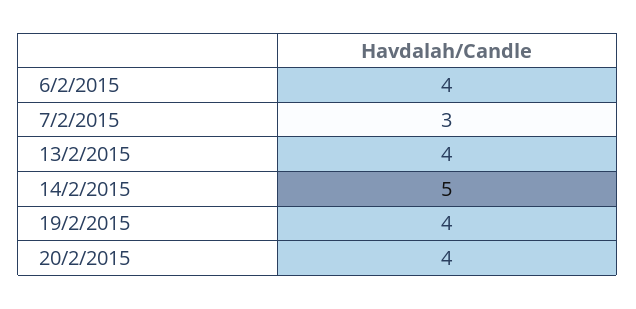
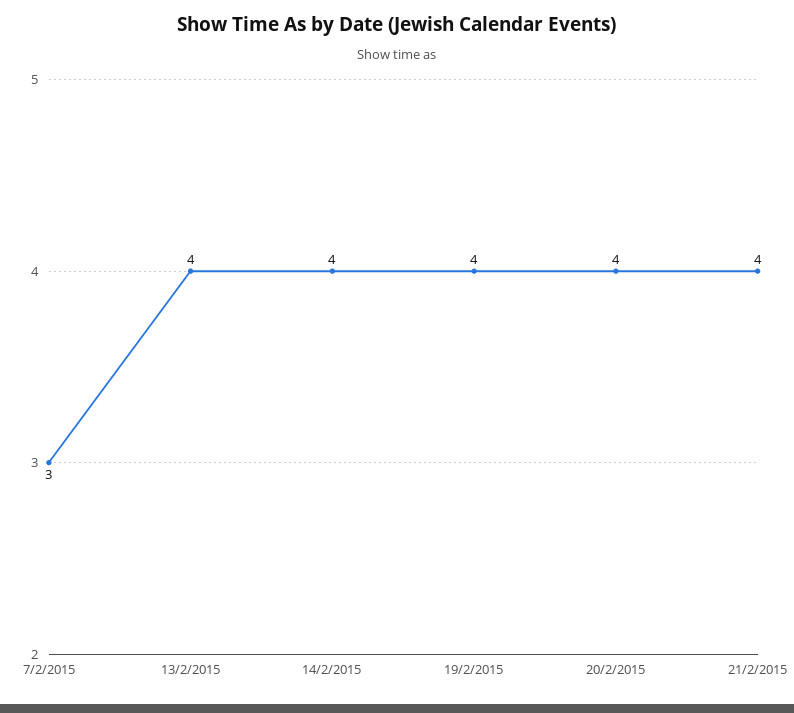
6/2/2015: 4 -> none
14/2/2015: 5 -> 4
21/2/2015: none -> 4

